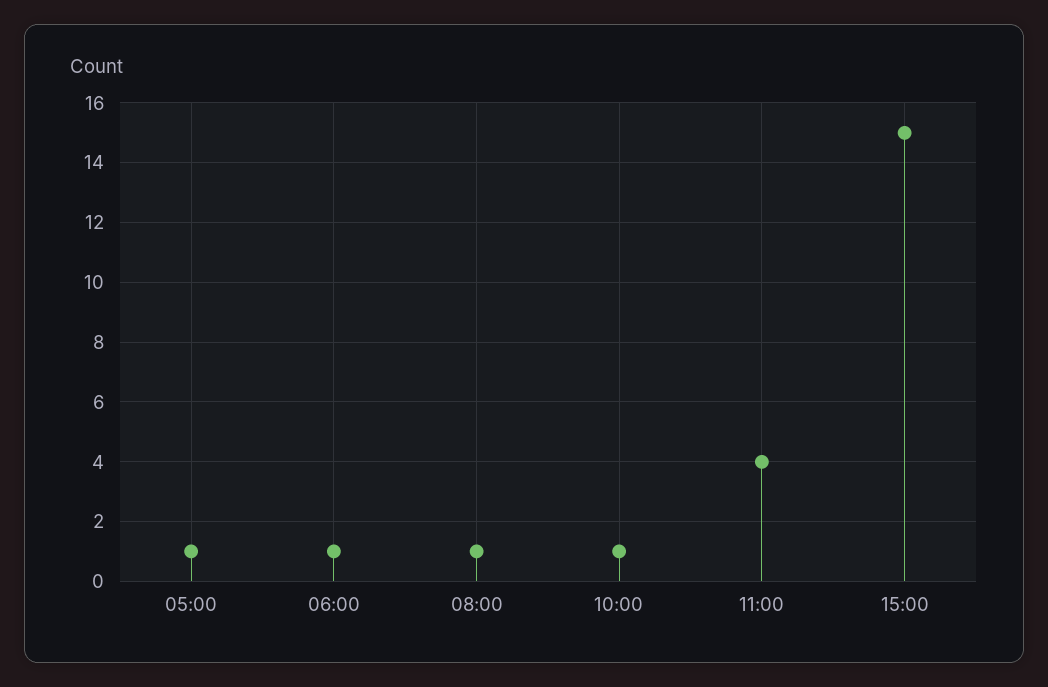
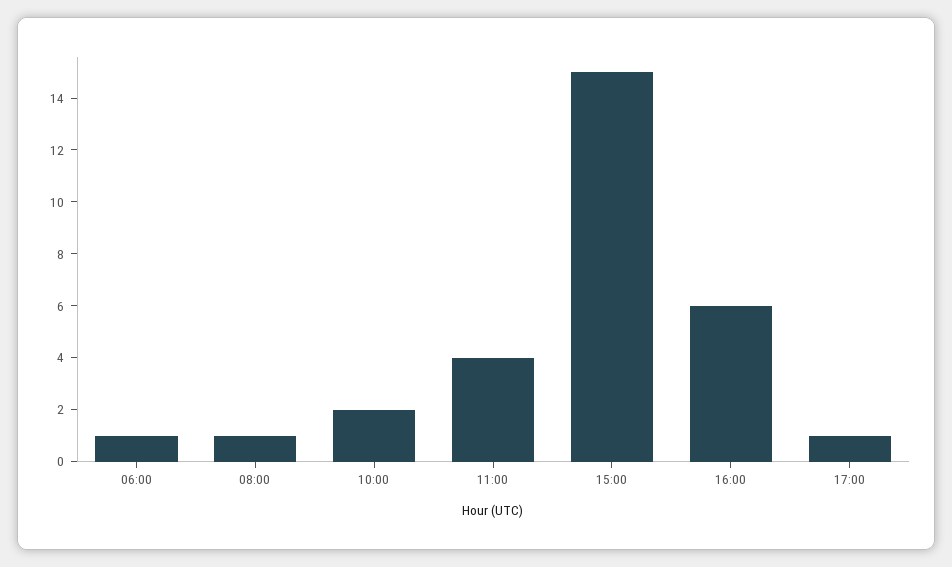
05:00: 1 -> none
10:00: 1 -> 2
16:00: none -> 6
17:00: none -> 1

